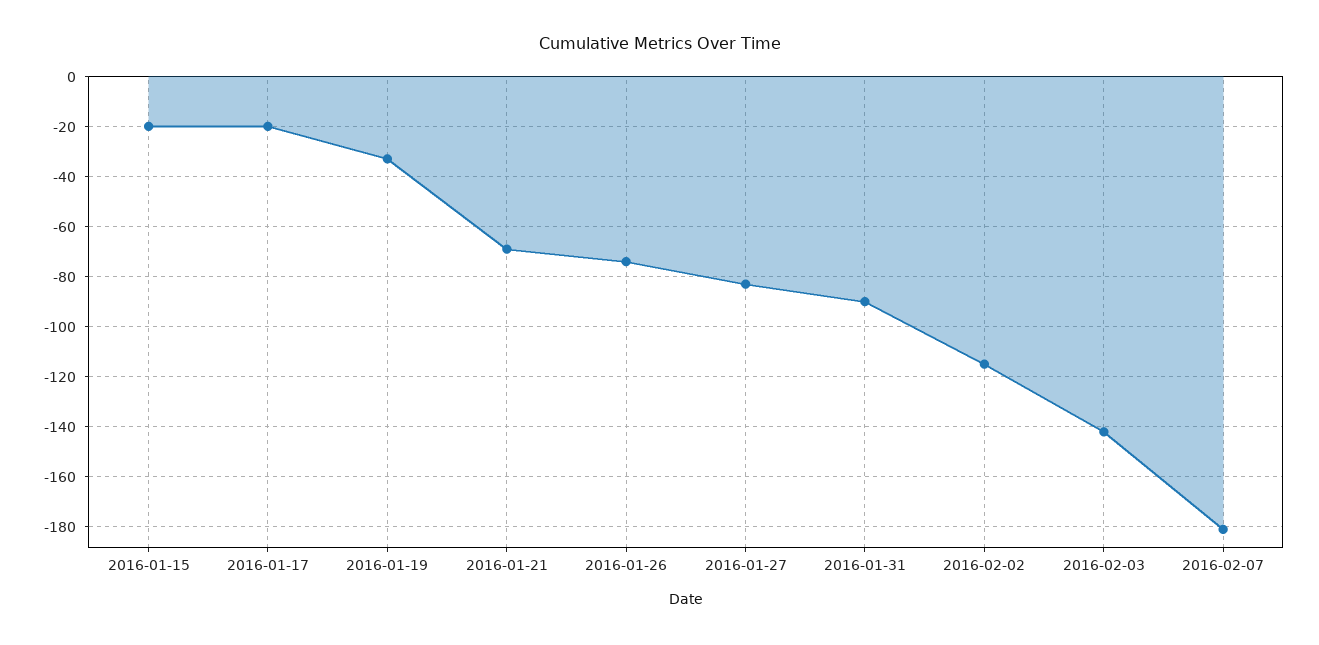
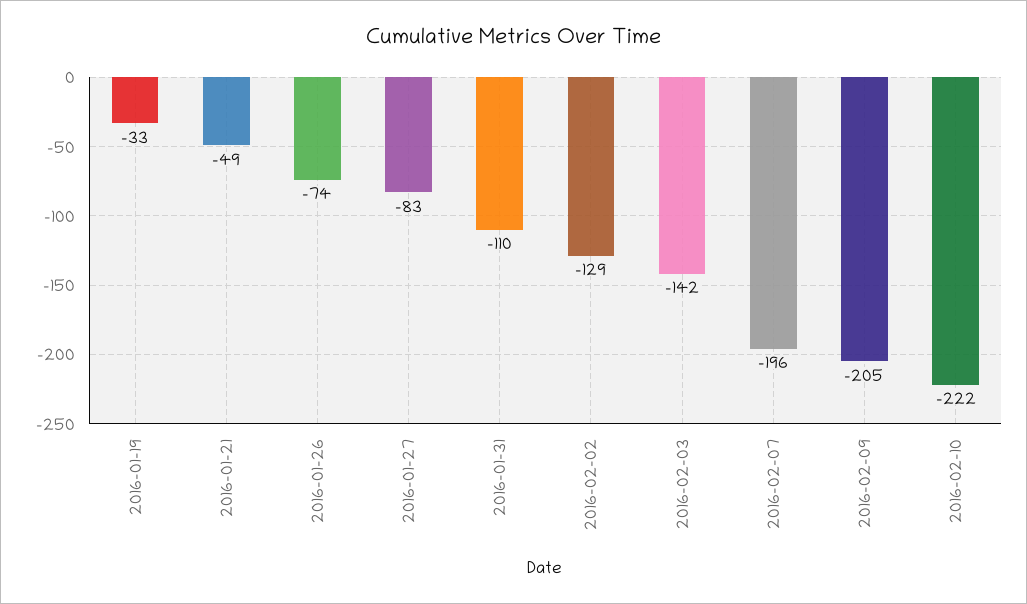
2016-01-15: -20 -> none
2016-01-17: -20 -> none
2016-01-21: -70 -> -49
2016-01-31: -90 -> -110
2016-02-02: -115 -> -129
2016-02-07: -180 -> -196
2016-02-09: none -> -205
2016-02-10: none -> -222

